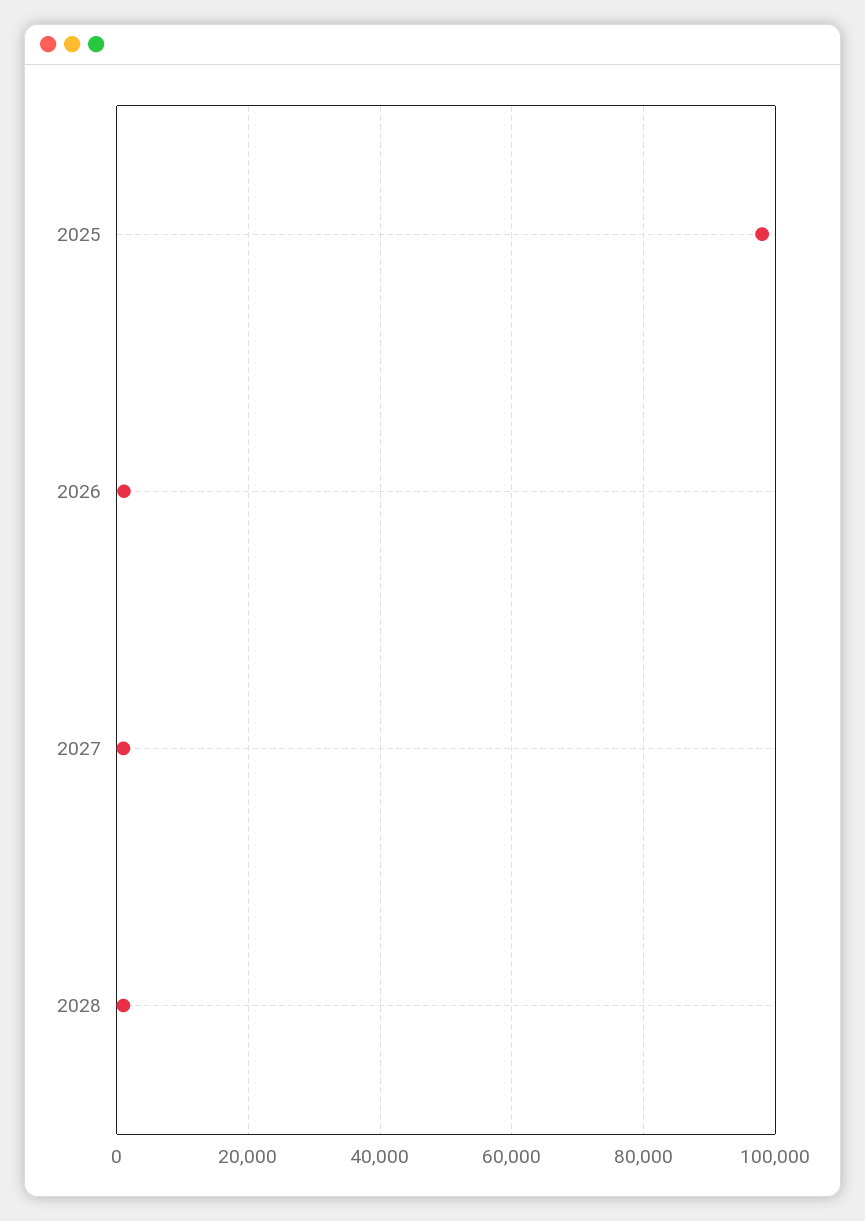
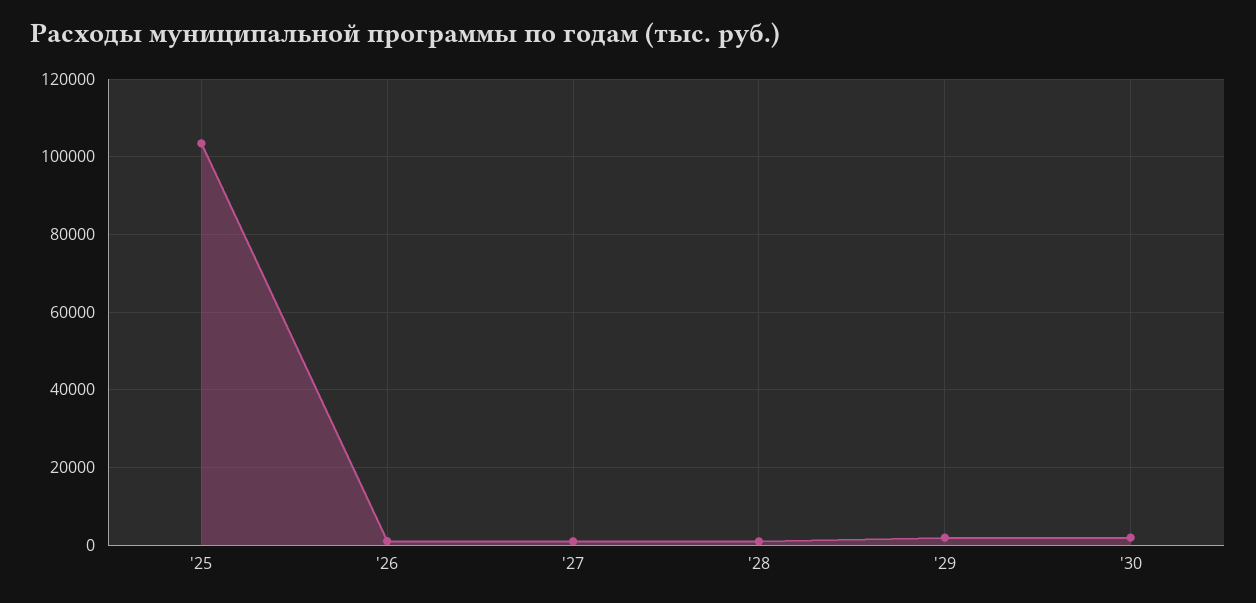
2025: 98000 -> 104000
'29: none -> 2000
'30: none -> 2000

